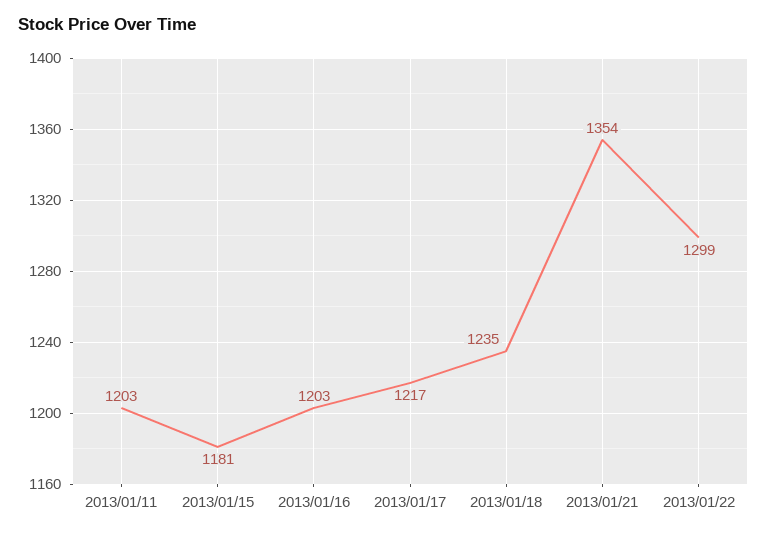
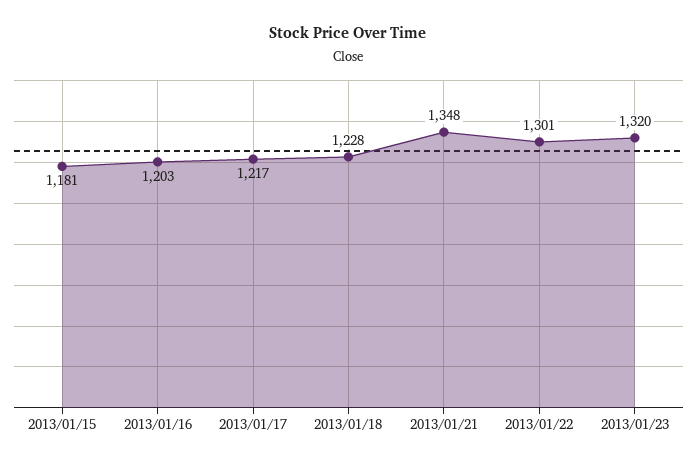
2013/01/11: 1203 -> none
2013/01/18: 1235 -> 1228
2013/01/21: 1354 -> 1348
2013/01/22: 1299 -> 1301
2013/01/23: none -> 1320

